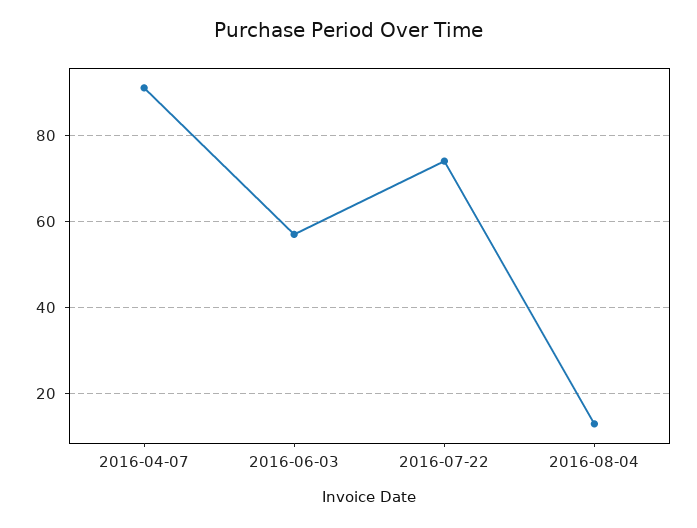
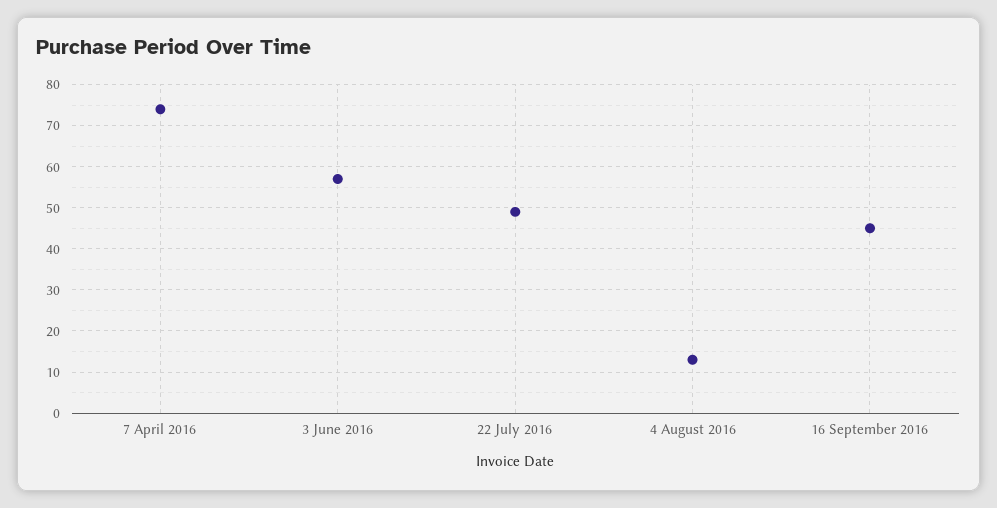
2016-04-07: 90 -> 75
2016-07-22: 75 -> 50
16 September 2016: none -> 45

